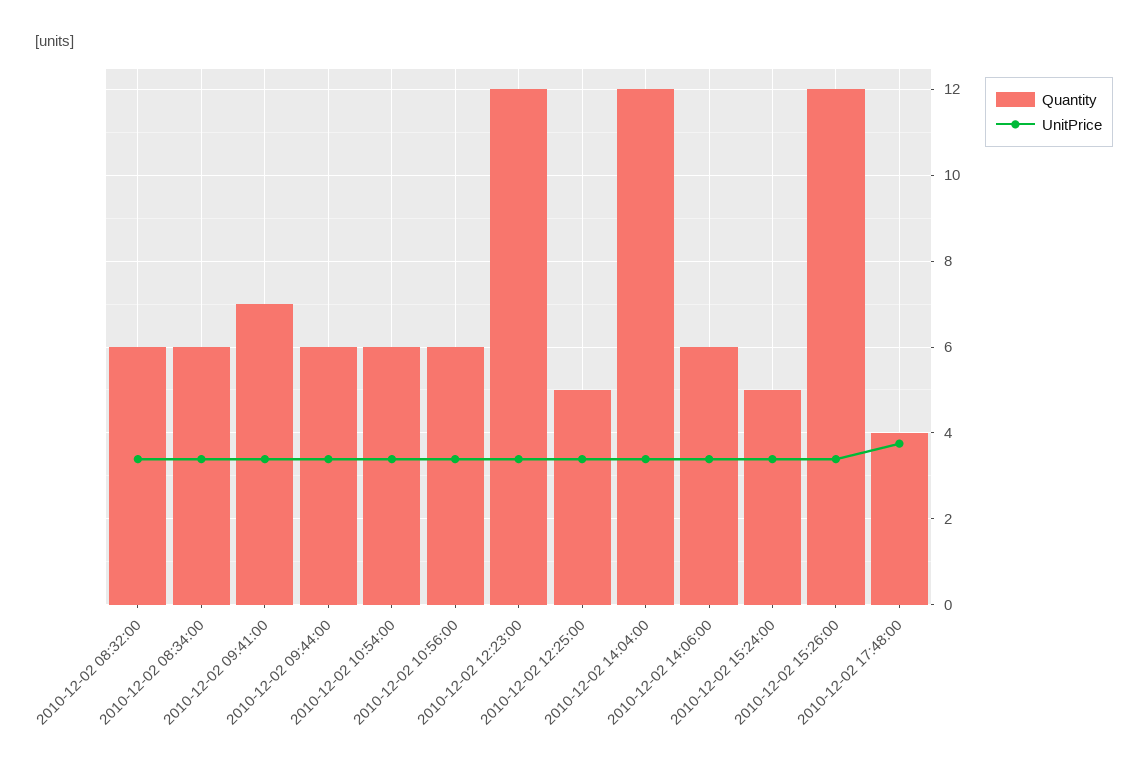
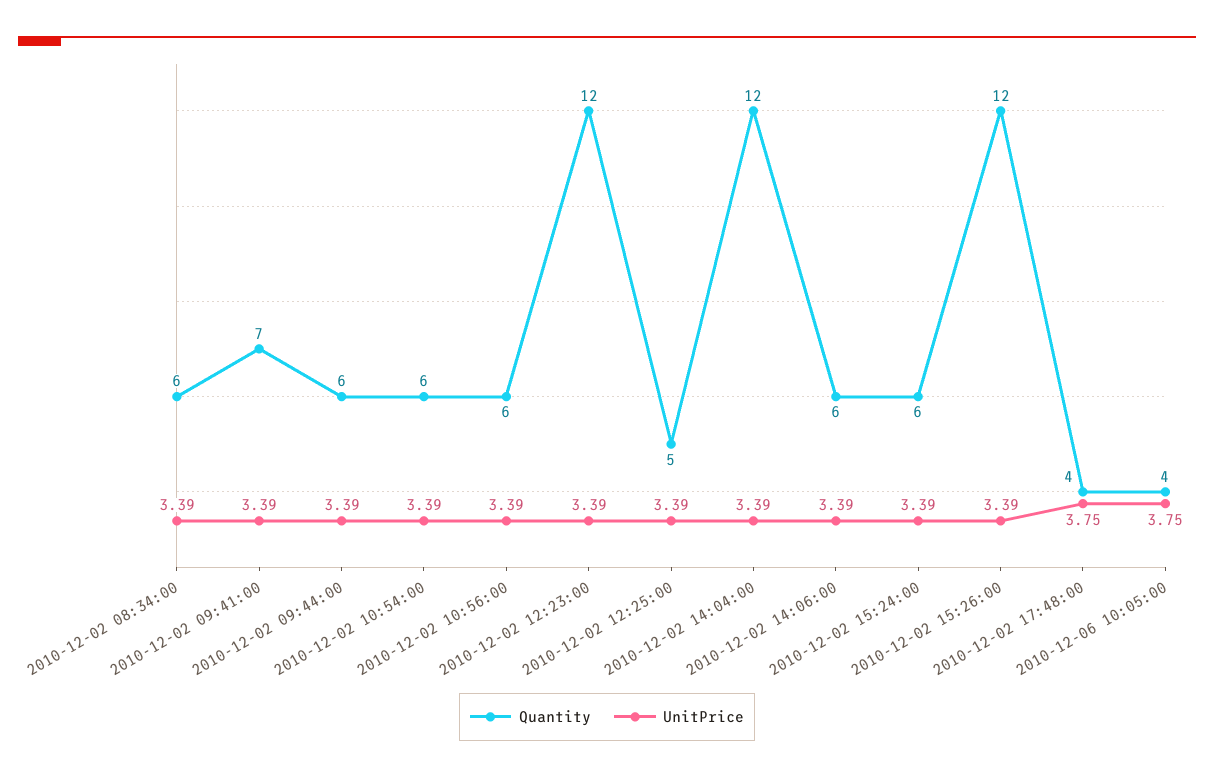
Quantity, 2010-12-02 08:32:00: 6 -> none
UnitPrice, 2010-12-02 08:32:00: 3.4 -> none
Quantity, 2010-12-02 15:24:00: 5 -> 6
Quantity, 2010-12-06 10:05:00: none -> 4
UnitPrice, 2010-12-06 10:05:00: none -> 3.75

